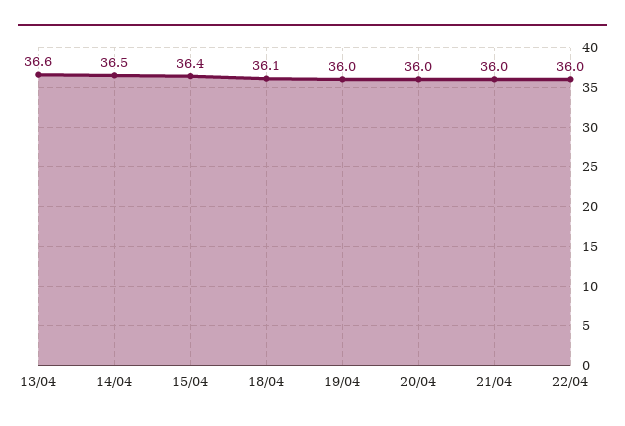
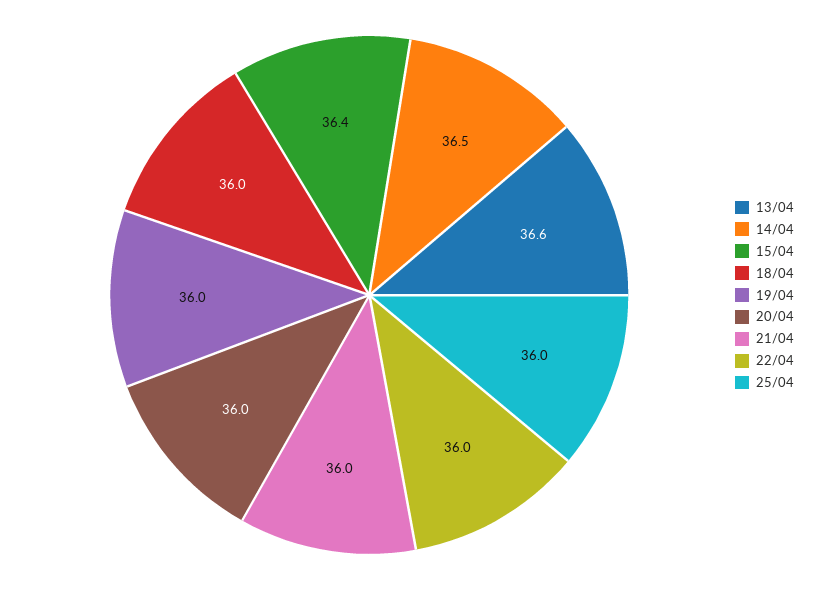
18/04: 36.1 -> 36
25/04: none -> 36

